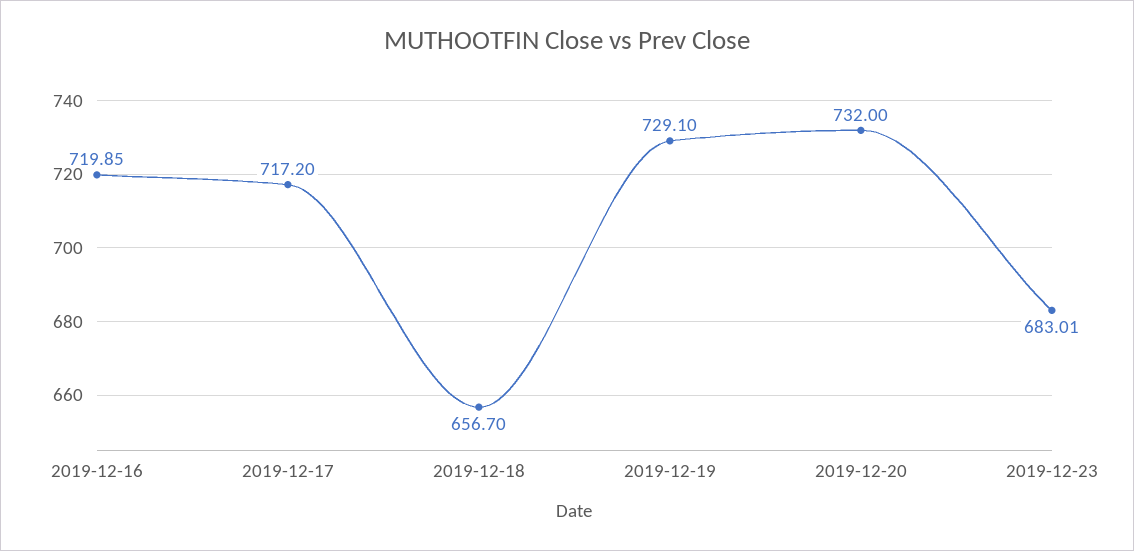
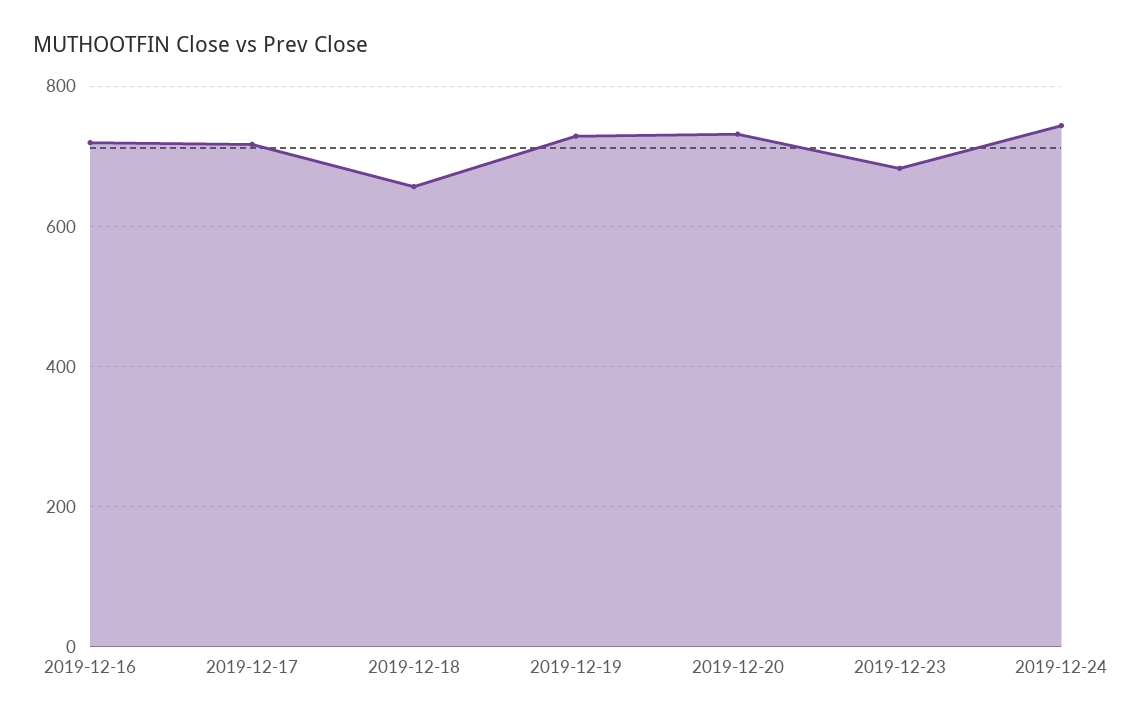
2019-12-24: none -> 740

